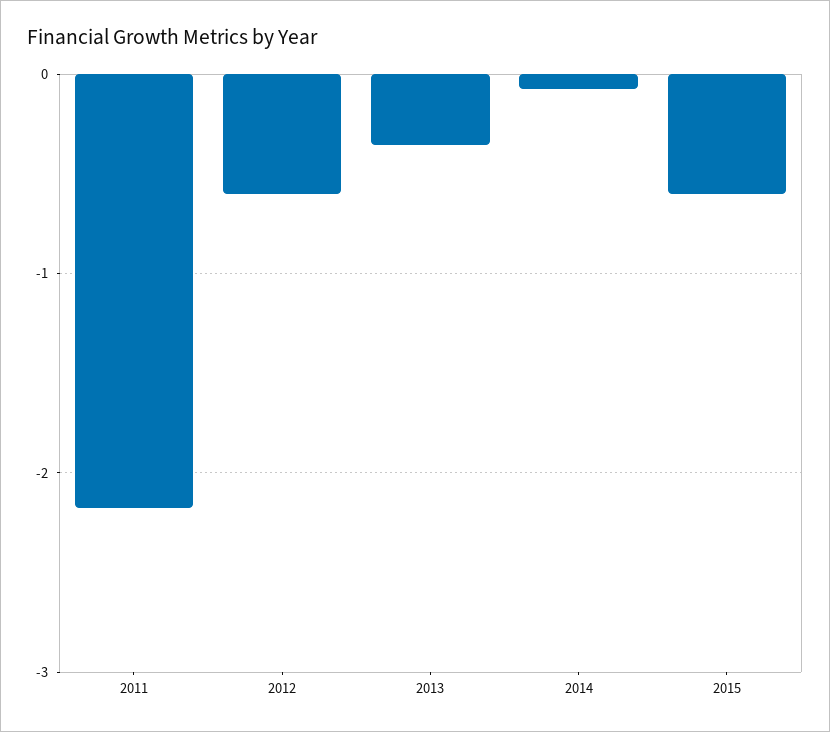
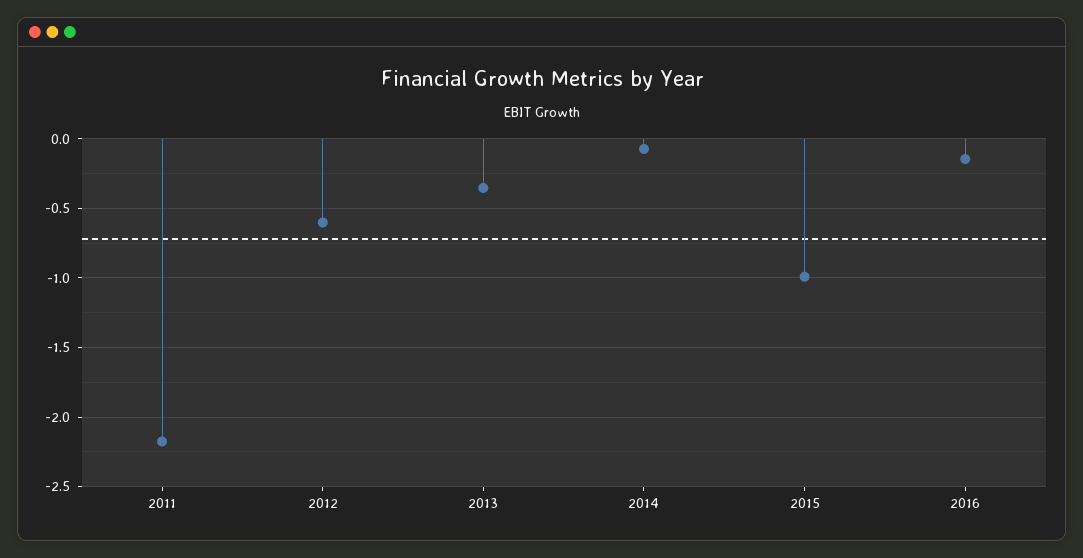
2015: -0.6 -> -1
2016: none -> -0.15

